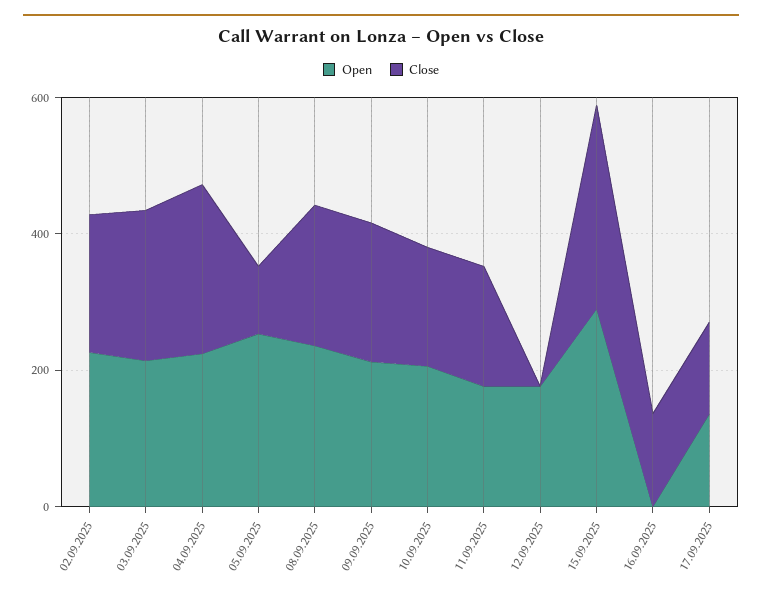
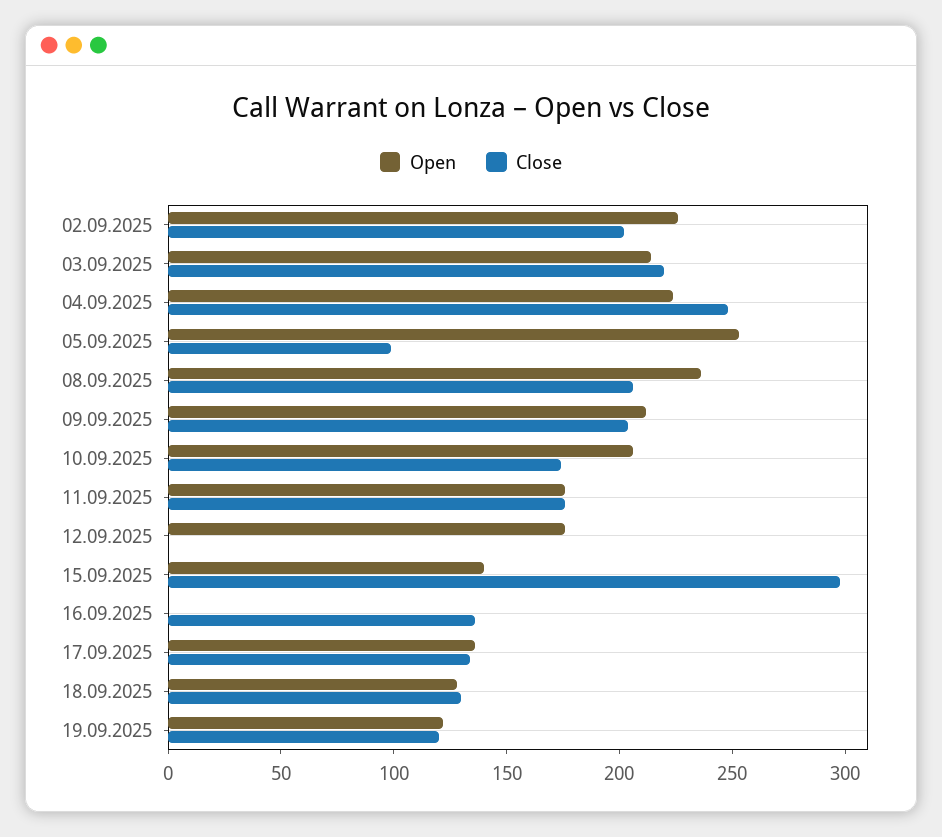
Open, 15.09.2025: 300 -> 140
Open, 18.09.2025: none -> 130
Close, 18.09.2025: none -> 130
Open, 19.09.2025: none -> 120
Close, 19.09.2025: none -> 120

